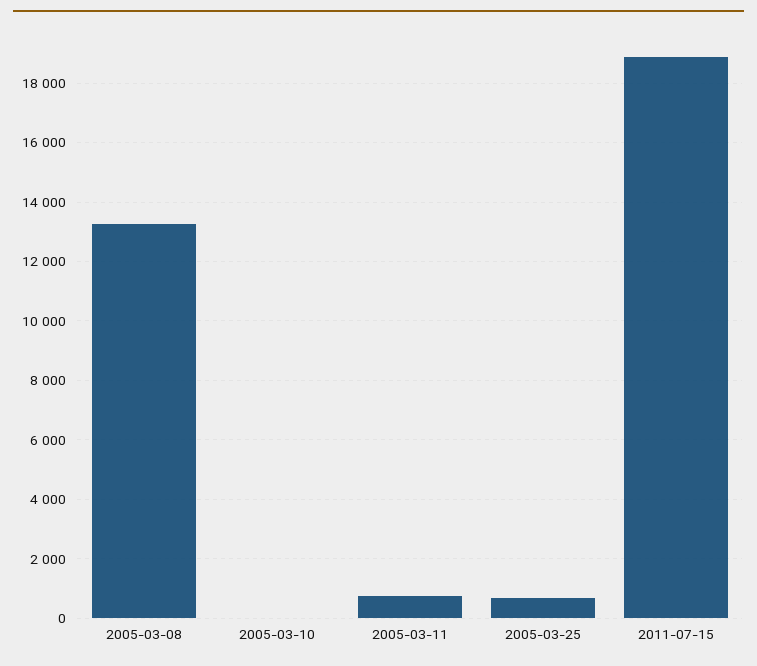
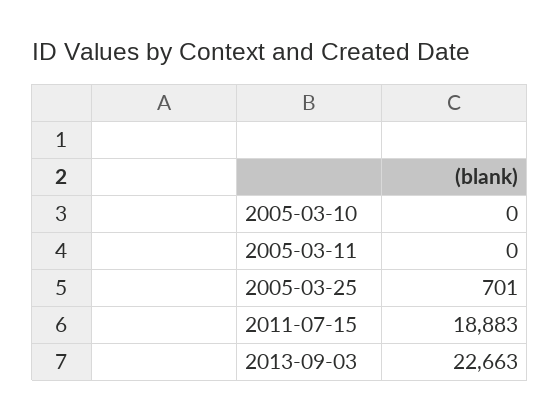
2005-03-08: 13250 -> none
2005-03-11: 750 -> 0
2013-09-03: none -> 22663

